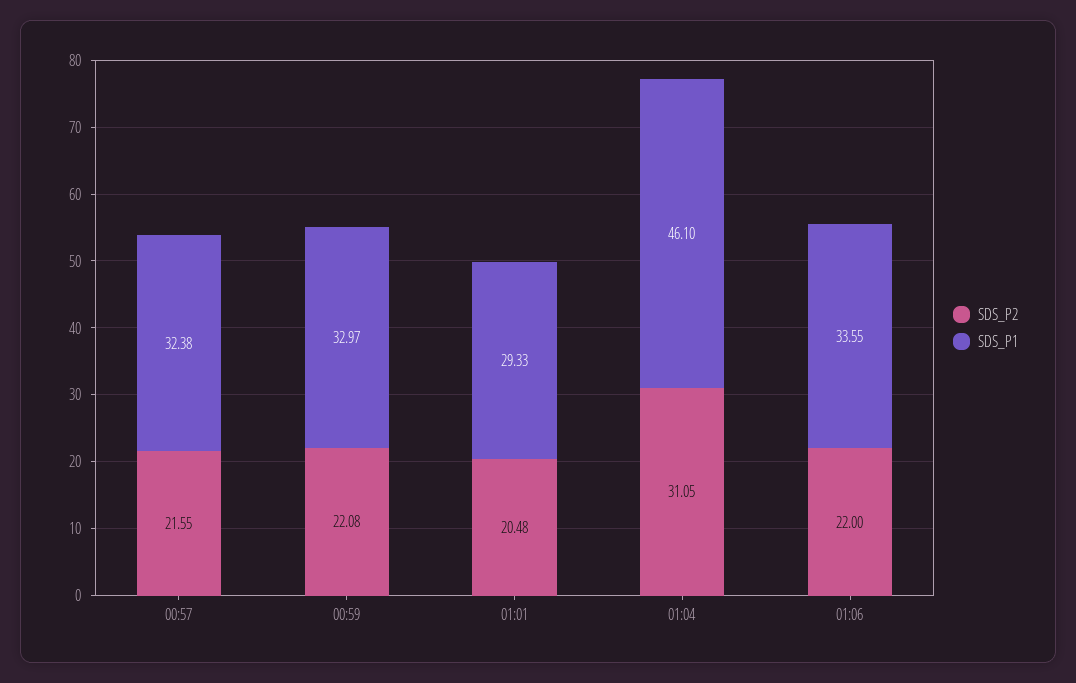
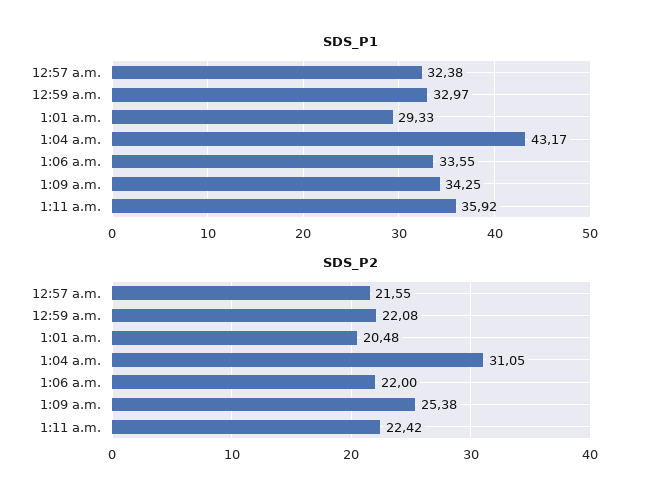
SDS_P1, 01:04: 46.1 -> 43.17
SDS_P1, 1:09 a.m.: none -> 34.25
SDS_P1, 1:11 a.m.: none -> 35.92
SDS_P2, 1:09 a.m.: none -> 25.38
SDS_P2, 1:11 a.m.: none -> 22.42

